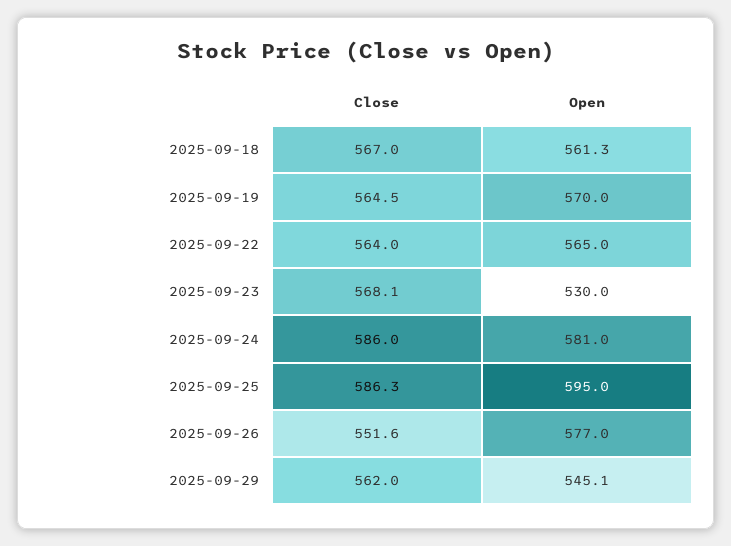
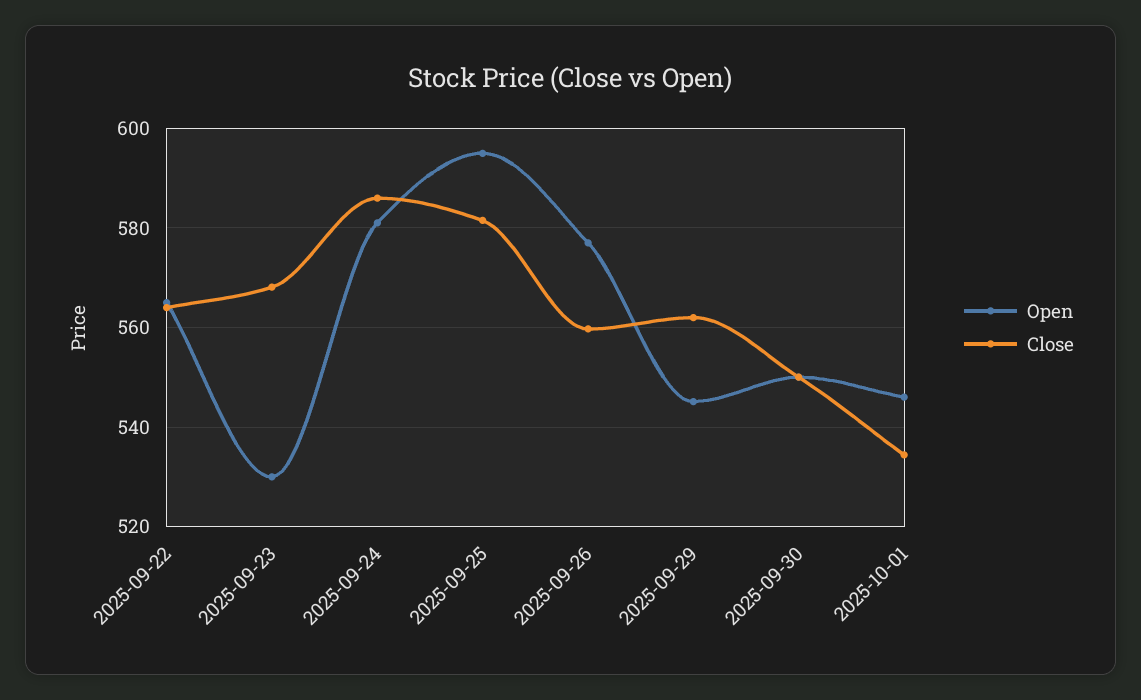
Close, 2025-09-18: 567 -> none
Open, 2025-09-18: 561.3 -> none
Close, 2025-09-19: 564.5 -> none
Open, 2025-09-19: 570 -> none
Close, 2025-09-25: 586.3 -> 582
Close, 2025-09-26: 551.6 -> 560
Open, 2025-09-30: none -> 550
Close, 2025-09-30: none -> 550
Open, 2025-10-01: none -> 546
Close, 2025-10-01: none -> 534

